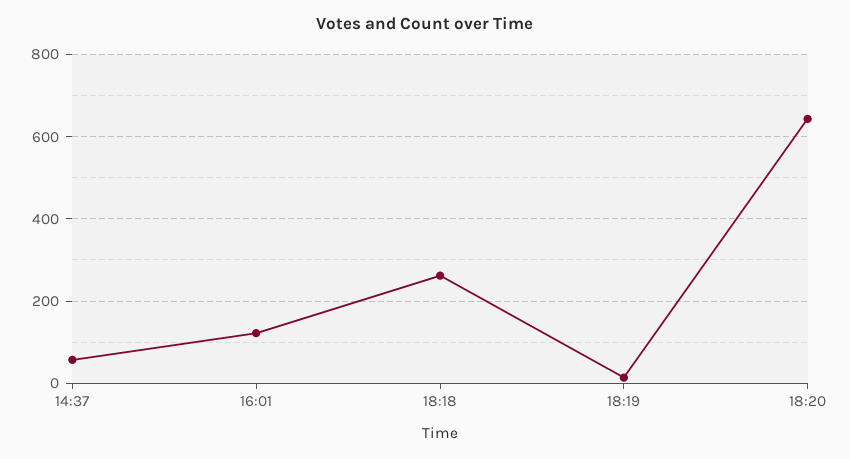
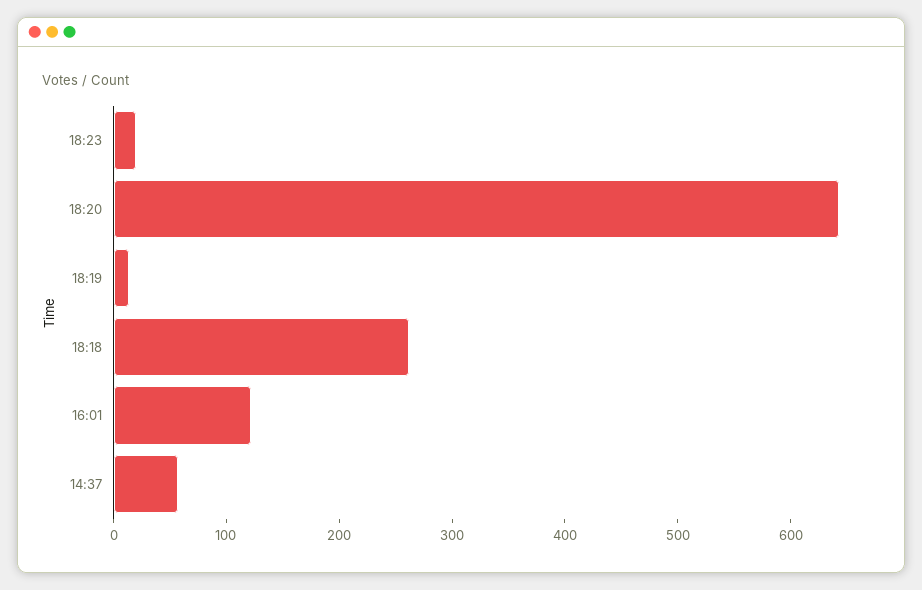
18:23: none -> 20

